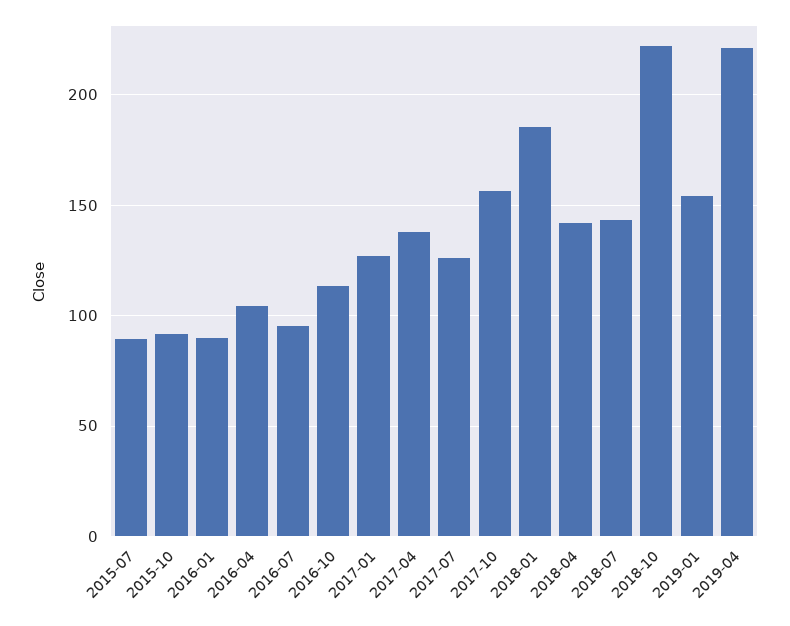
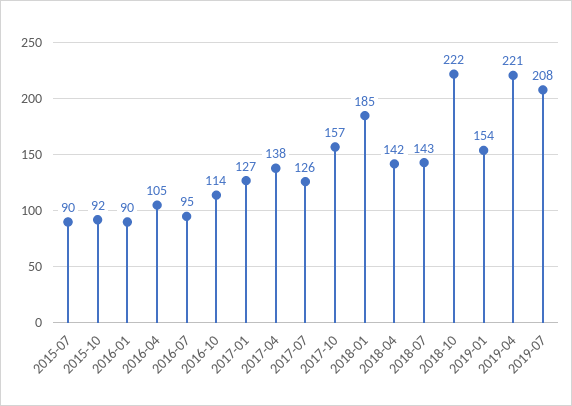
2019-07: none -> 208

